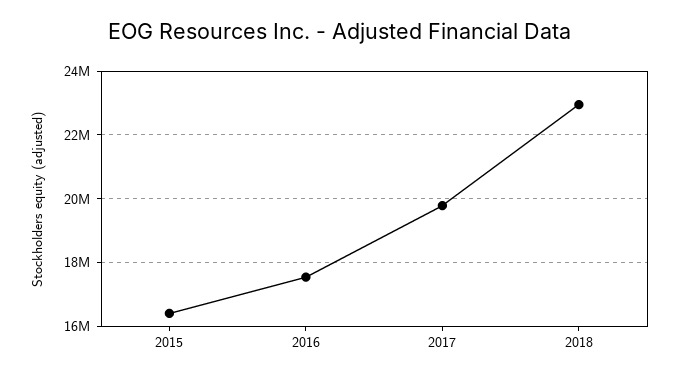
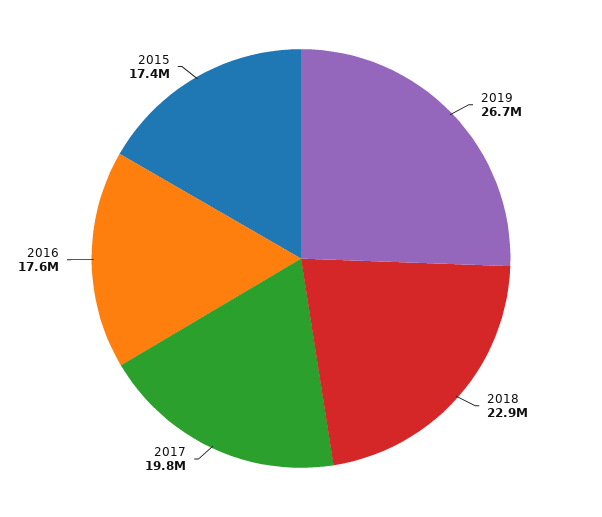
2015: 16400000 -> 17400000
2019: none -> 26700000

